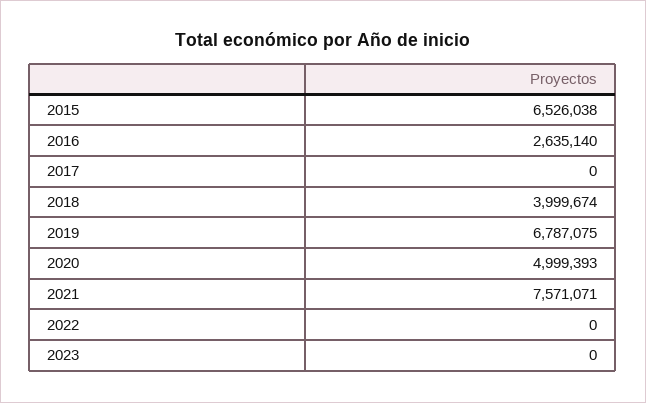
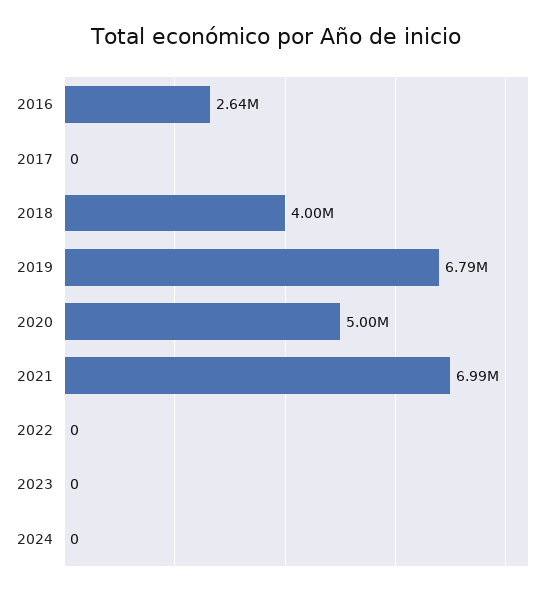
2015: 6526038 -> none
2021: 7571071 -> 6990000
2024: none -> 0

